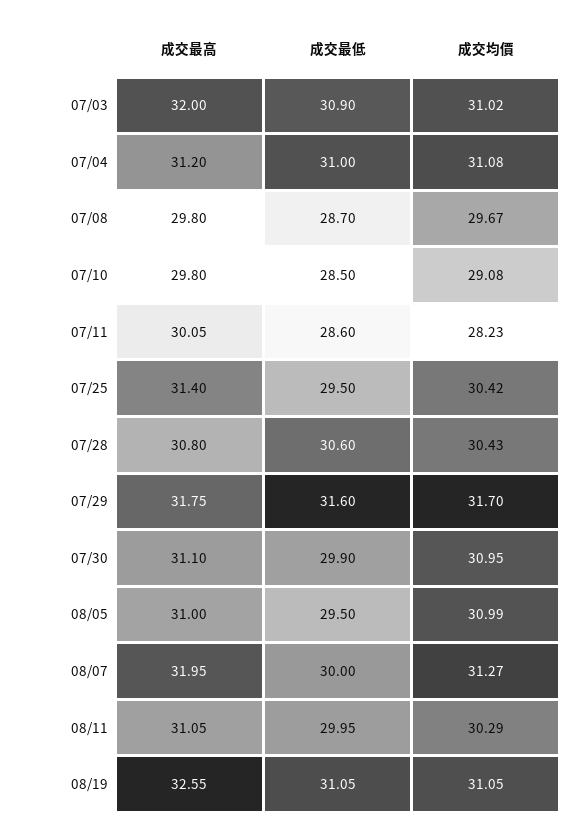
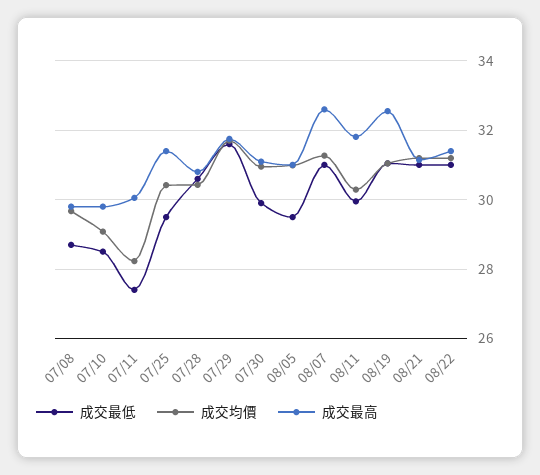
成交最高, 07/03: 32 -> none
成交最低, 07/03: 30.9 -> none
成交均價, 07/03: 31.02 -> none
成交最高, 07/04: 31.2 -> none
成交最低, 07/04: 31 -> none
成交均價, 07/04: 31.08 -> none
成交最低, 07/11: 28.6 -> 27.4
成交最高, 08/07: 31.95 -> 32.6
成交最低, 08/07: 30 -> 31
成交最高, 08/11: 31.05 -> 31.8
成交最低, 08/21: none -> 31
成交均價, 08/21: none -> 31.2
成交最高, 08/21: none -> 31.2
成交最低, 08/22: none -> 31
成交均價, 08/22: none -> 31.2
成交最高, 08/22: none -> 31.4

